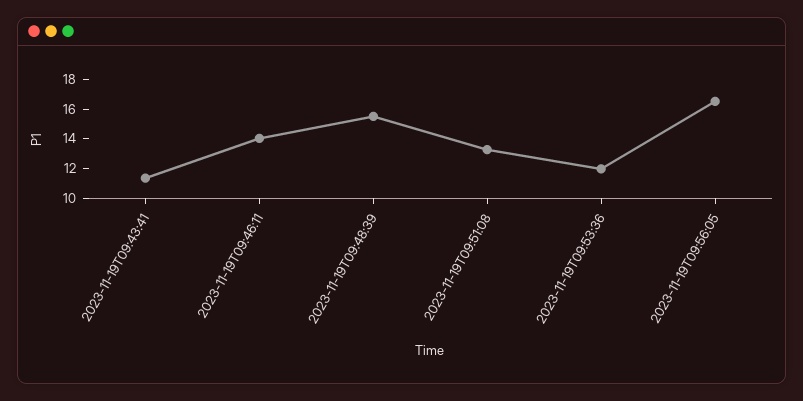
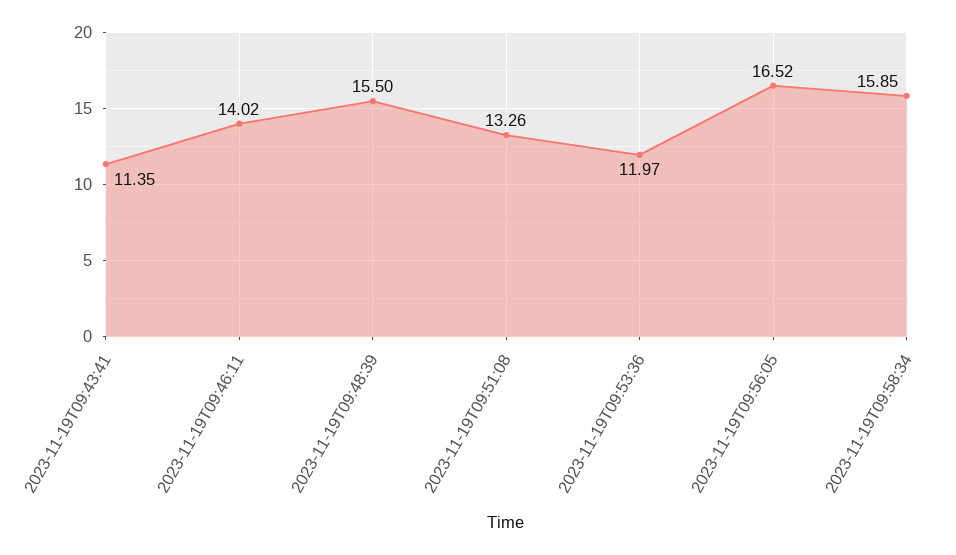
2023-11-19T09:58:34: none -> 15.85

